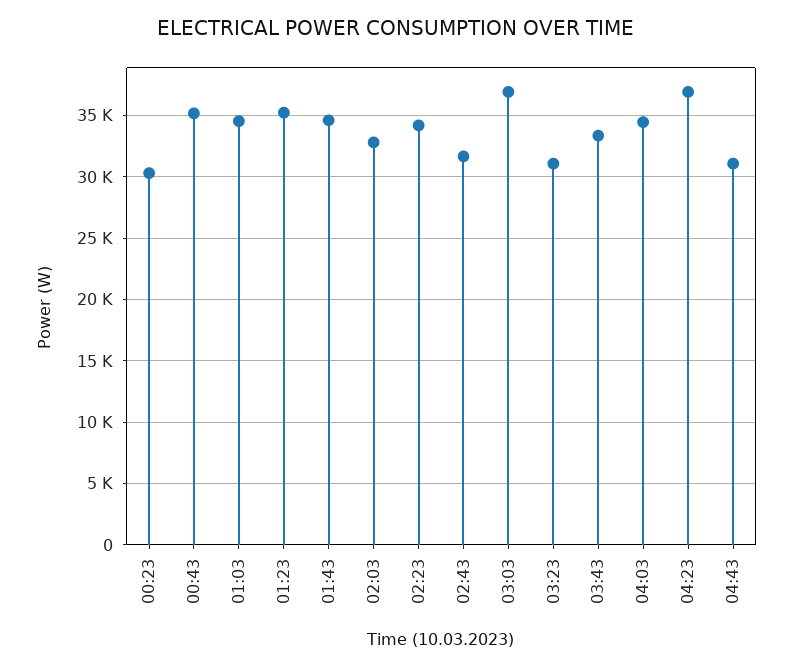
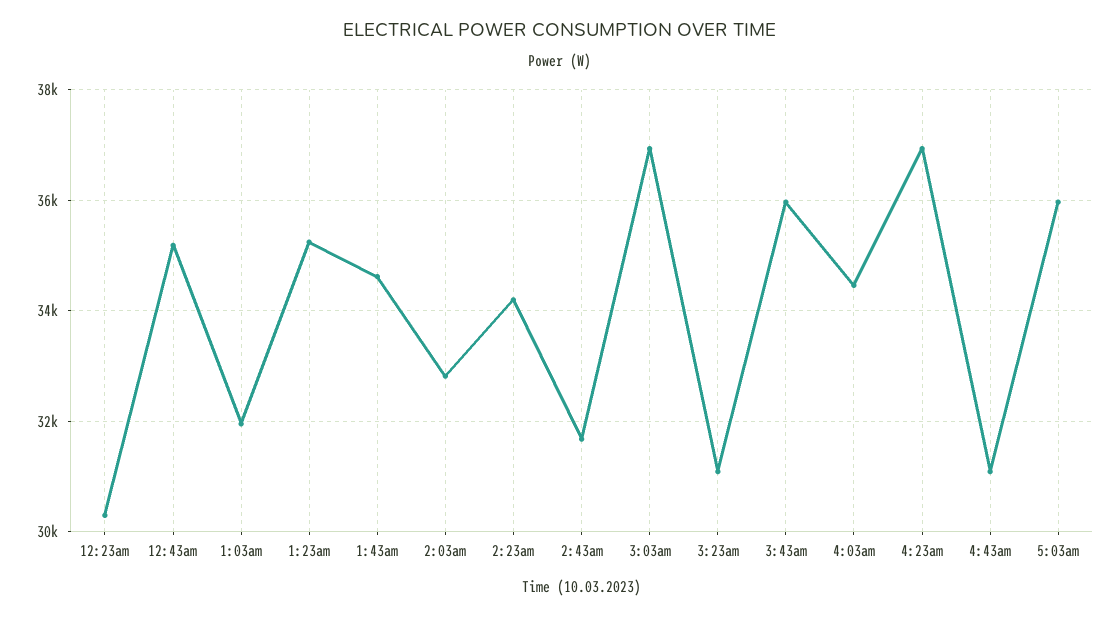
01:03: 34500 -> 32000
03:43: 33500 -> 36000
5:03am: none -> 36000

